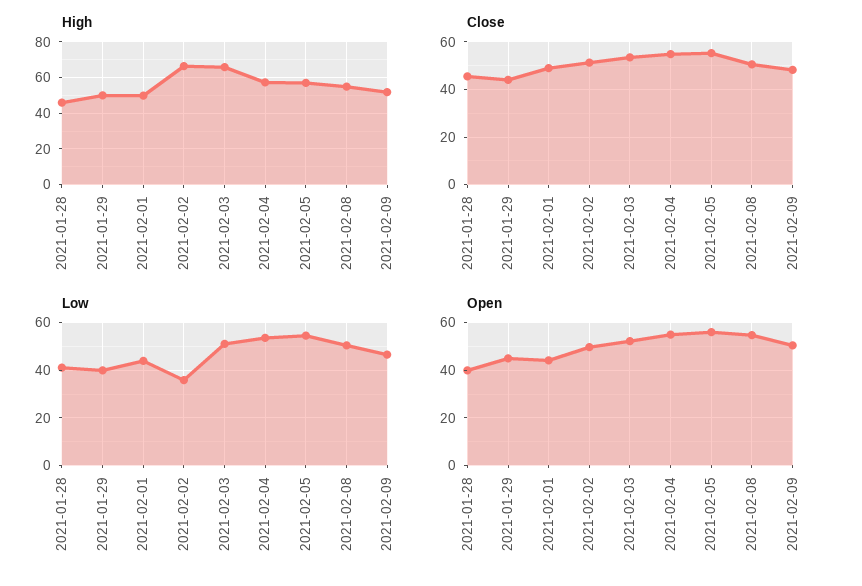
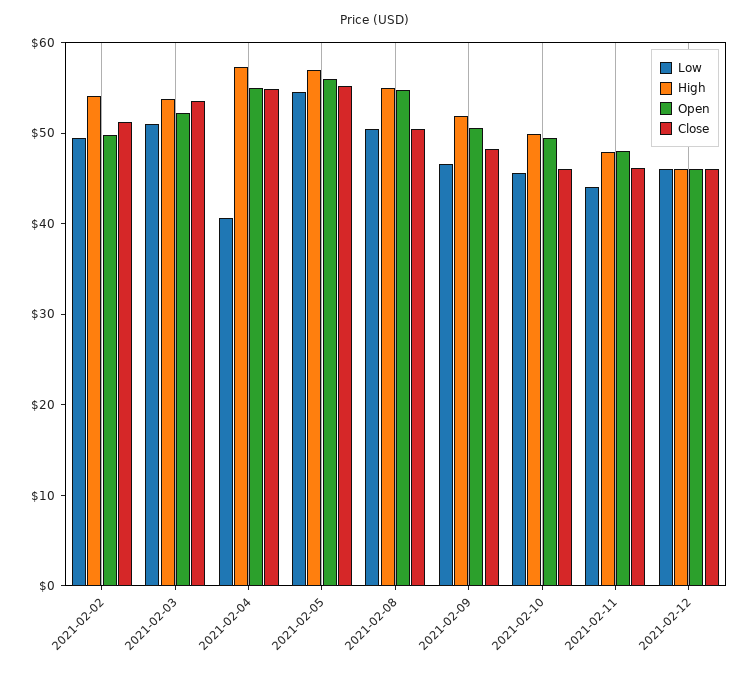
High, 2021-01-28: 45 -> none
High, 2021-01-29: 50 -> none
High, 2021-02-01: 50 -> none
High, 2021-02-02: 65 -> 54
High, 2021-02-03: 65 -> 54
Close, 2021-01-28: 45 -> none
Close, 2021-01-29: 45 -> none
Close, 2021-02-01: 50 -> none
Low, 2021-01-28: 40 -> none
Low, 2021-01-29: 40 -> none
Low, 2021-02-01: 45 -> none
Low, 2021-02-02: 35 -> 50
Low, 2021-02-04: 55 -> 40
Open, 2021-01-28: 40 -> none
Open, 2021-01-29: 45 -> none
Open, 2021-02-01: 45 -> none
Low, 2021-02-10: none -> 46
High, 2021-02-10: none -> 50
Open, 2021-02-10: none -> 50
Close, 2021-02-10: none -> 46
Low, 2021-02-11: none -> 44
High, 2021-02-11: none -> 48
Open, 2021-02-11: none -> 48
Close, 2021-02-11: none -> 46
Low, 2021-02-12: none -> 46
High, 2021-02-12: none -> 46
Open, 2021-02-12: none -> 46
Close, 2021-02-12: none -> 46

